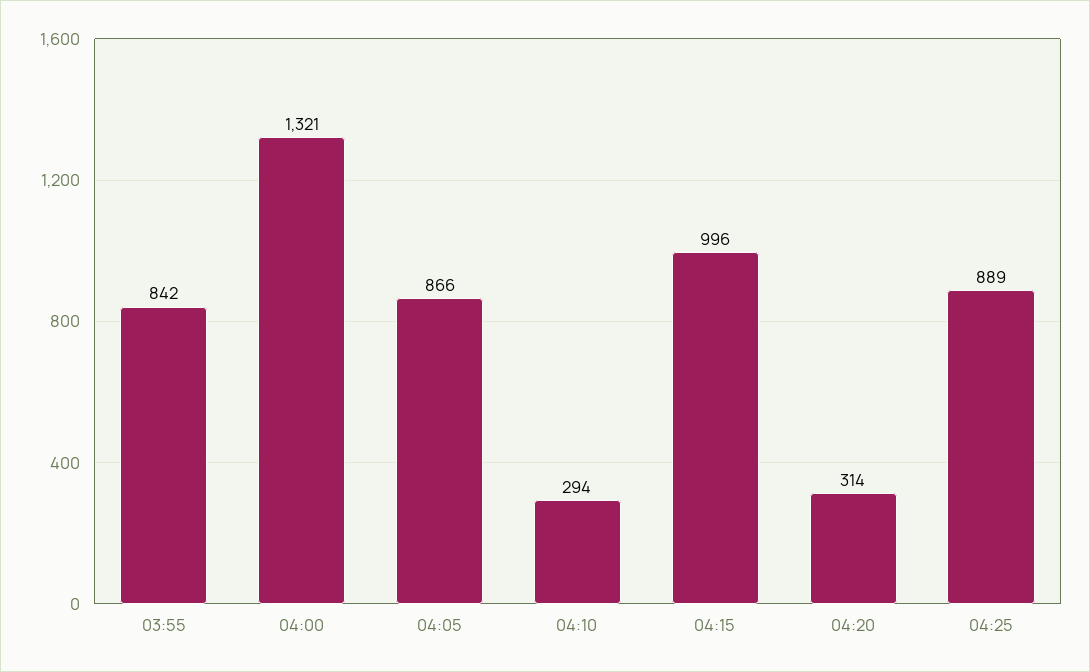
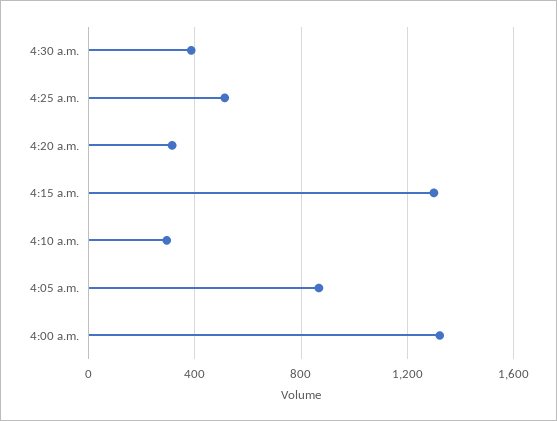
03:55: 842 -> none
04:15: 996 -> 1300
04:25: 889 -> 500
4:30 a.m.: none -> 400

